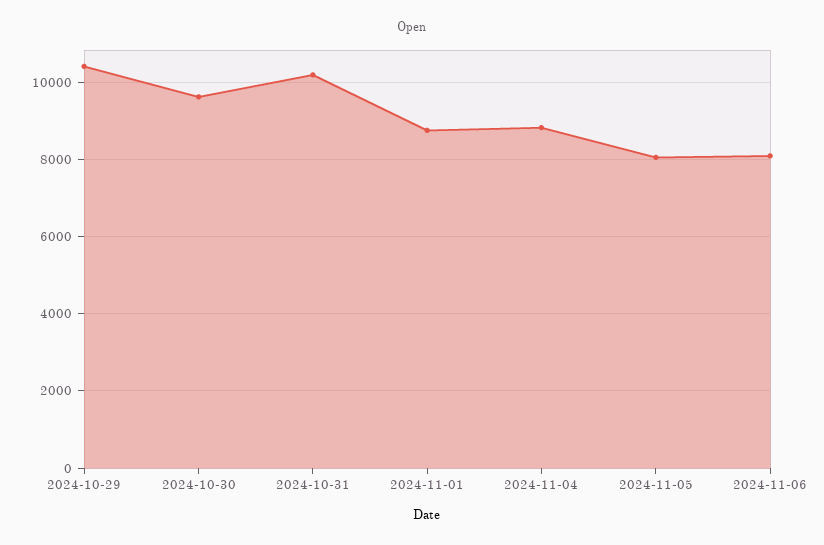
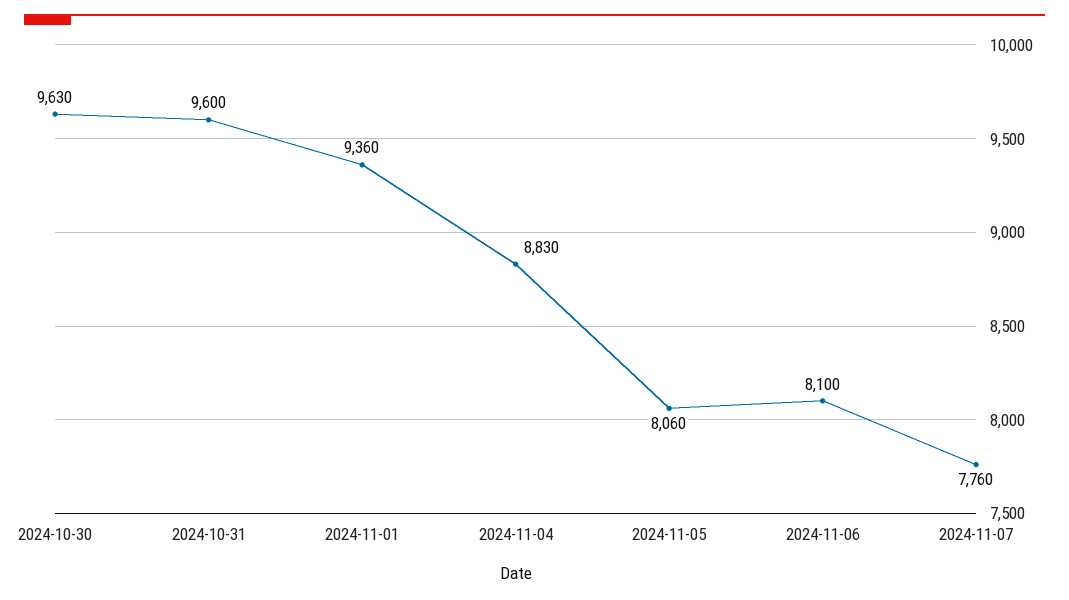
2024-10-29: 10400 -> none
2024-10-31: 10200 -> 9600
2024-11-01: 8800 -> 9360
2024-11-07: none -> 7760

